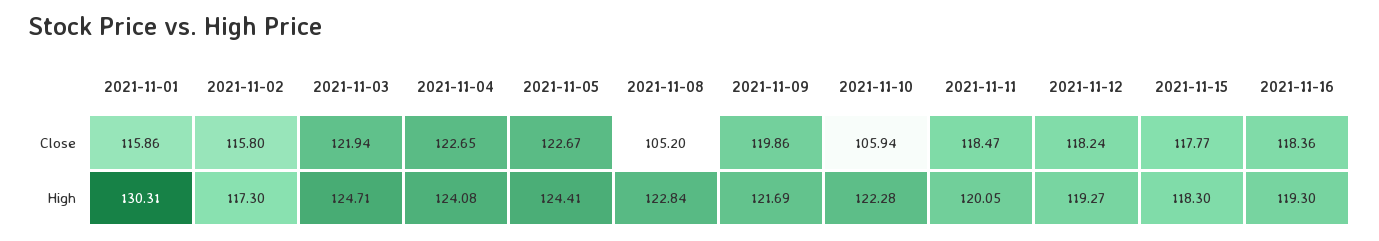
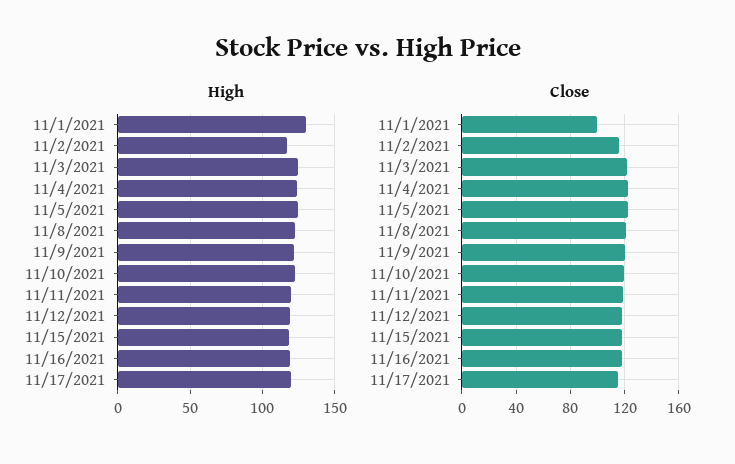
Close, 2021-11-01: 115.86 -> 100
Close, 2021-11-08: 105.2 -> 120
Close, 2021-11-10: 105.94 -> 120
High, 11/17/2021: none -> 120
Close, 11/17/2021: none -> 115

